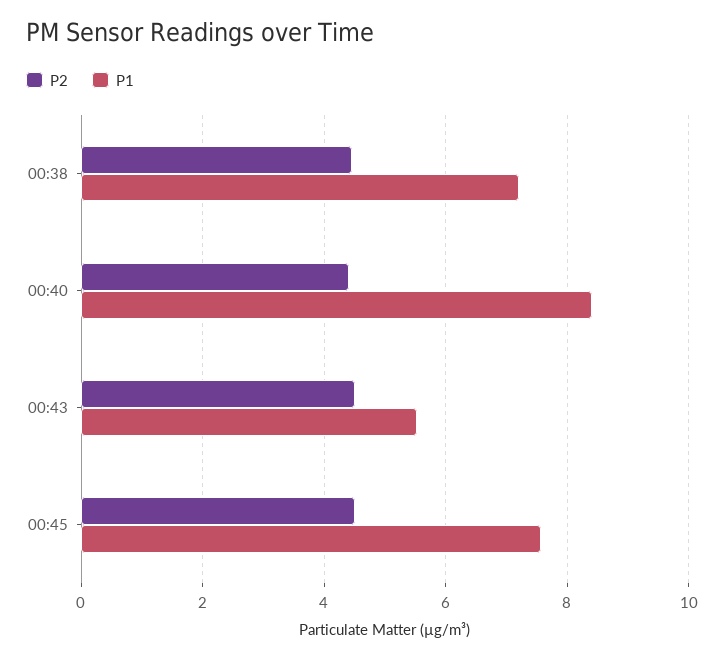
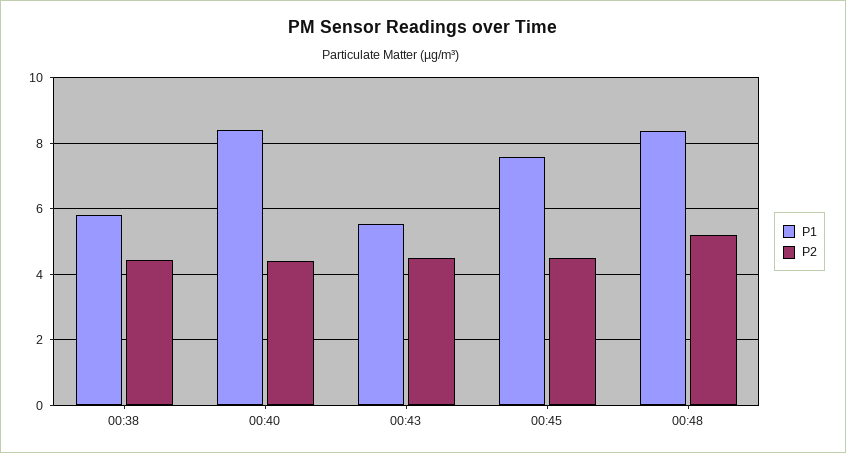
P1, 00:38: 7.2 -> 5.8
P1, 00:48: none -> 8.4
P2, 00:48: none -> 5.2

